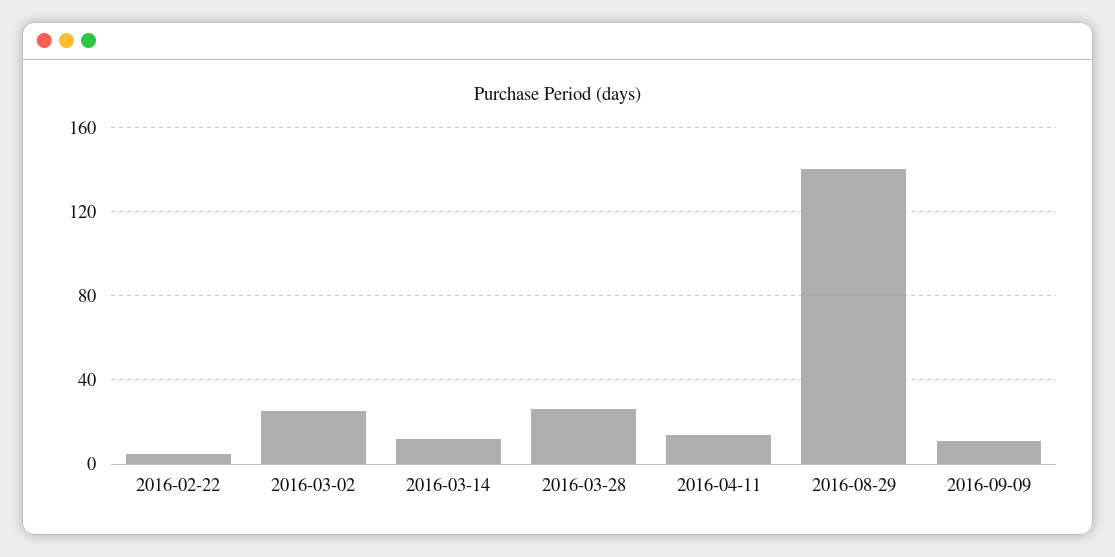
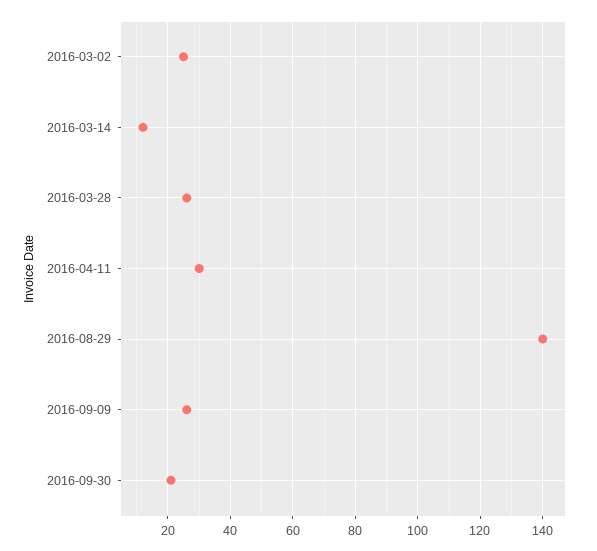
2016-02-22: 5 -> none
2016-04-11: 15 -> 30
2016-09-09: 10 -> 25
2016-09-30: none -> 20

